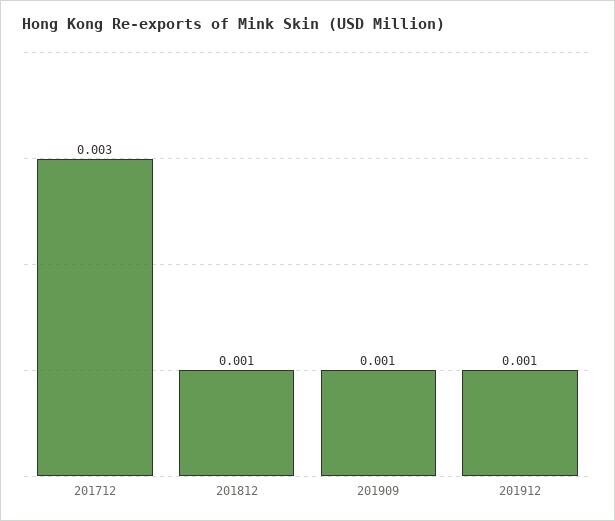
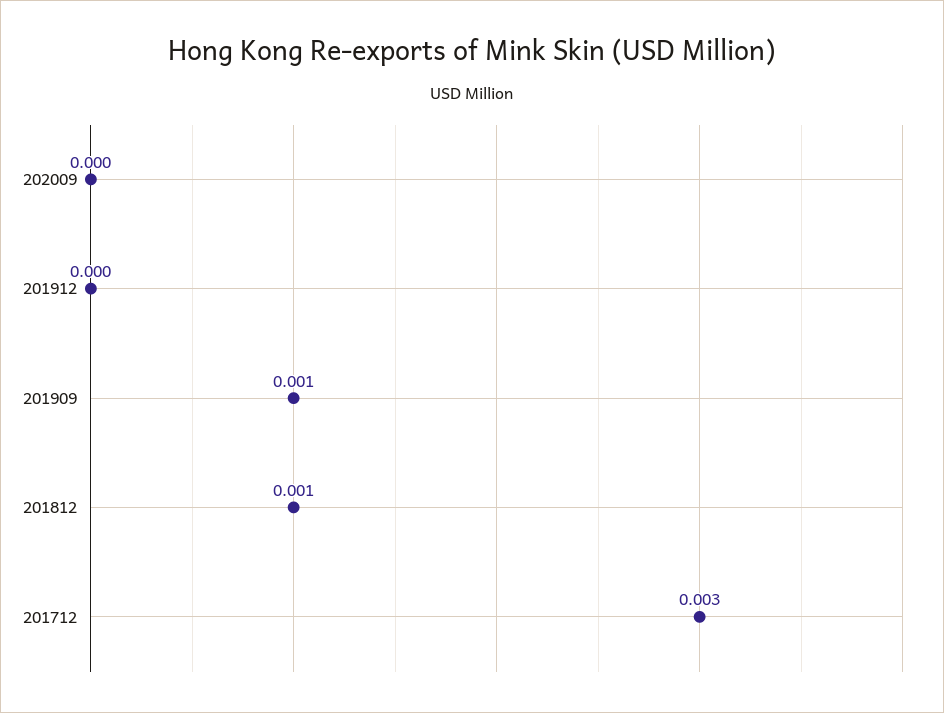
201912: 0.001 -> 0
202009: none -> 0

